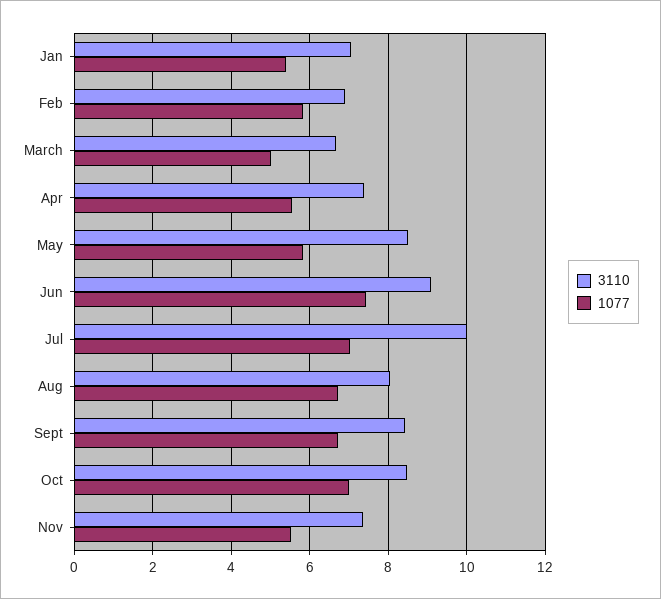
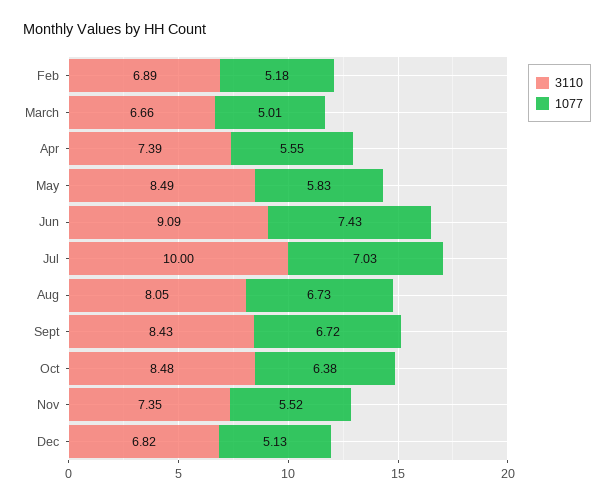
3110, Jan: 7 -> none
1077, Jan: 5.4 -> none
1077, Feb: 5.8 -> 5.18
1077, Oct: 7 -> 6.38
3110, Dec: none -> 6.82
1077, Dec: none -> 5.13

